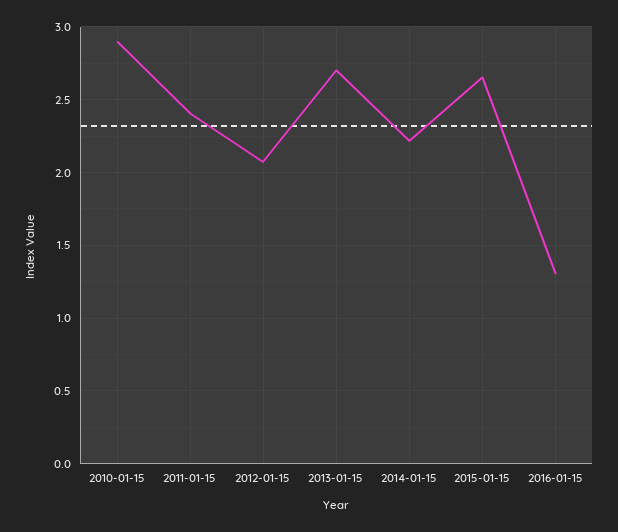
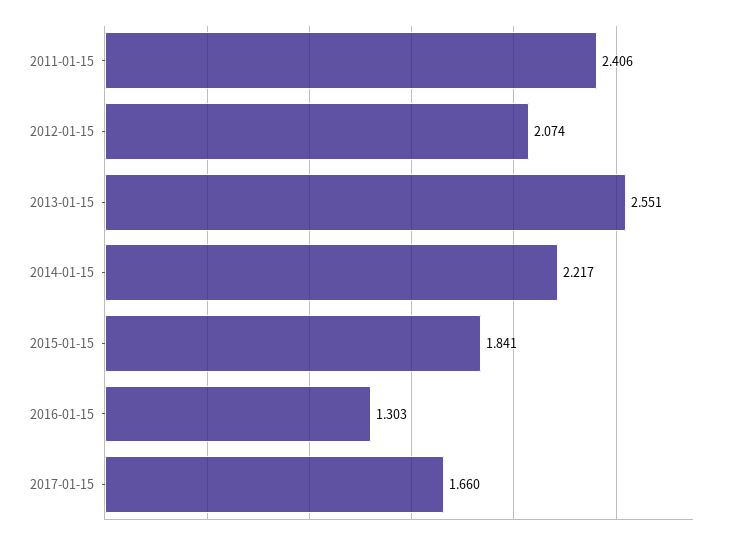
2010-01-15: 2.9 -> none
2013-01-15: 2.7 -> 2.551
2015-01-15: 2.65 -> 1.841
2017-01-15: none -> 1.66

